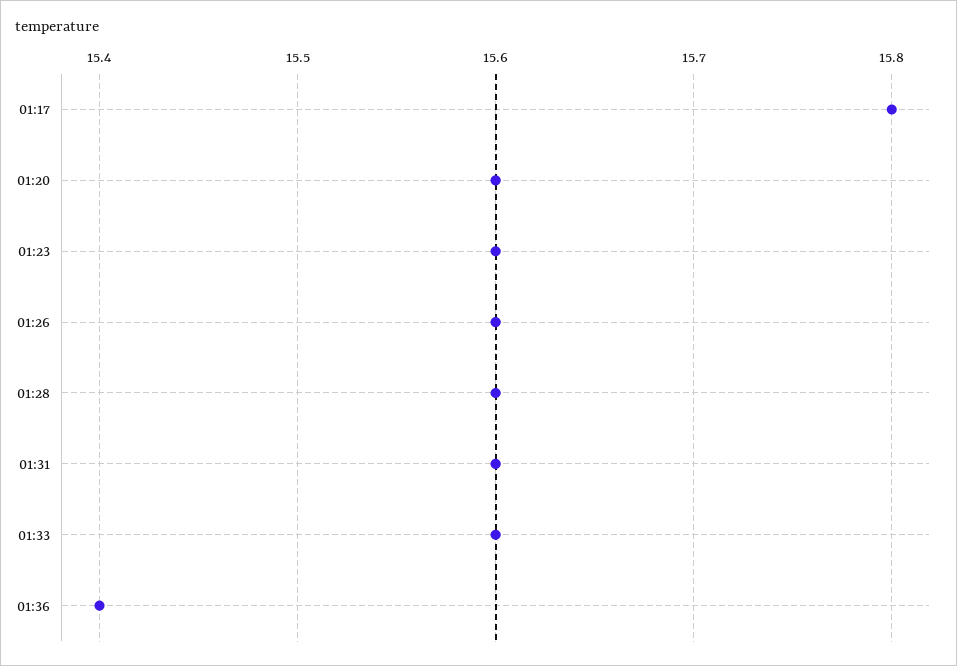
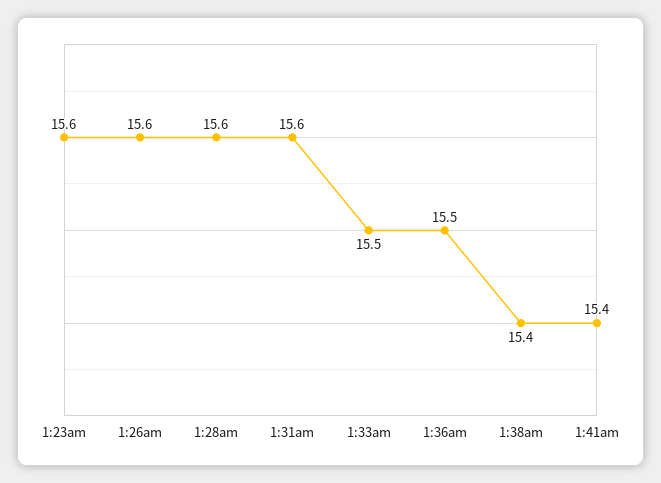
01:17: 15.8 -> none
01:20: 15.6 -> none
01:33: 15.6 -> 15.5
01:36: 15.4 -> 15.5
1:38am: none -> 15.4
1:41am: none -> 15.4

